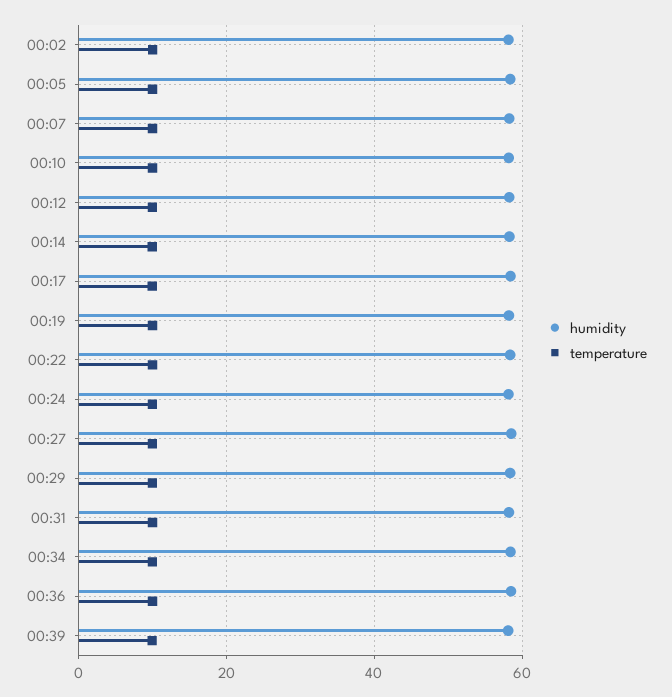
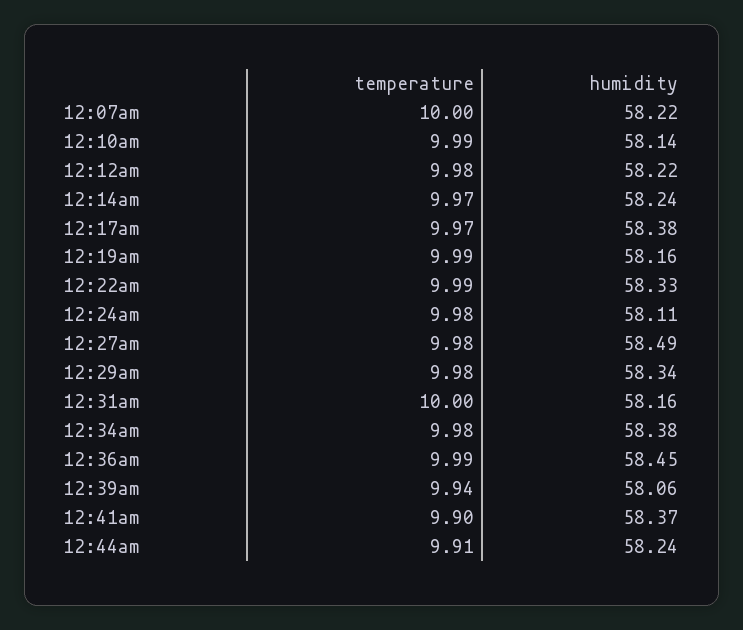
humidity, 00:02: 58 -> none
temperature, 00:02: 10 -> none
humidity, 00:05: 58 -> none
temperature, 00:05: 10 -> none
temperature, 12:41am: none -> 9.9
humidity, 12:41am: none -> 58.37
temperature, 12:44am: none -> 9.91
humidity, 12:44am: none -> 58.24

